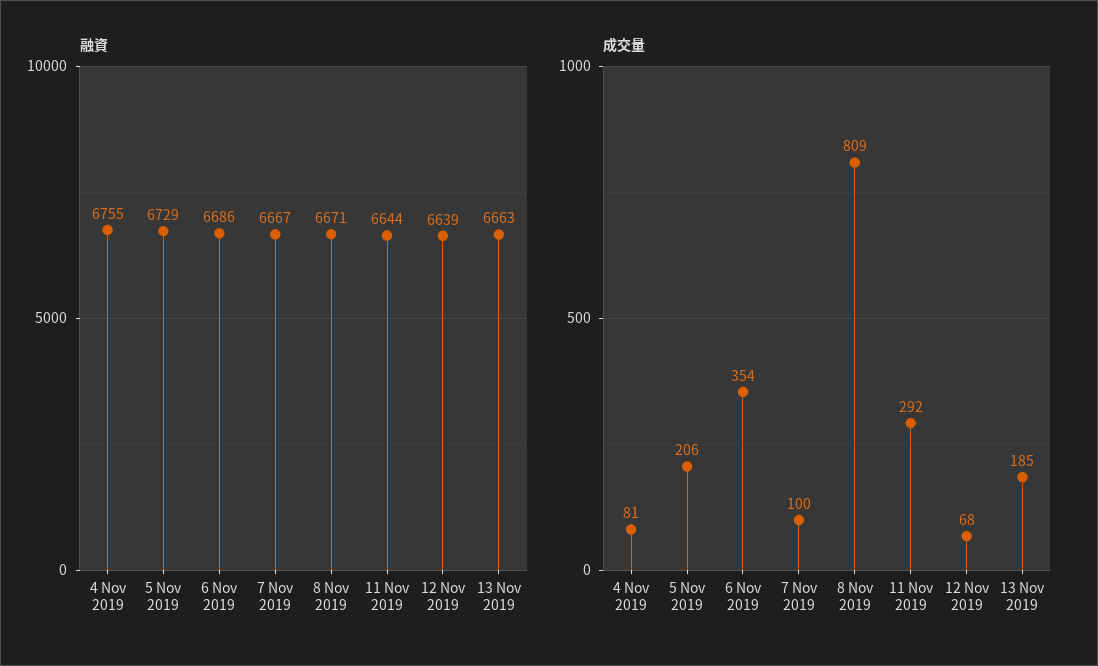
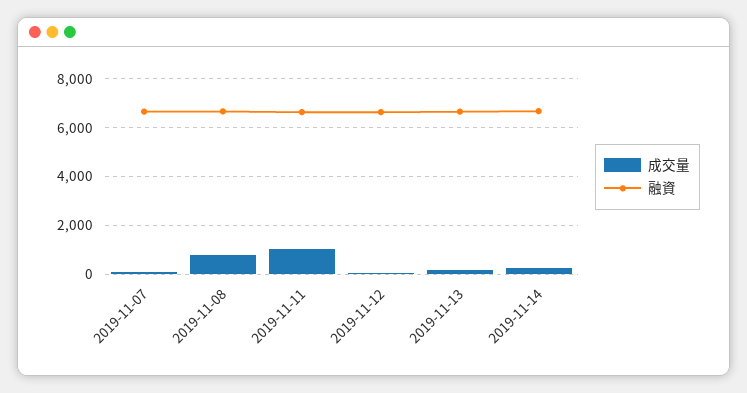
融資, 4 Nov 2019: 6755 -> none
融資, 5 Nov 2019: 6729 -> none
融資, 6 Nov 2019: 6686 -> none
成交量, 4 Nov 2019: 81 -> none
成交量, 5 Nov 2019: 206 -> none
成交量, 6 Nov 2019: 354 -> none
成交量, 11 Nov 2019: 292 -> 1000
成交量, 2019-11-14: none -> 250
融資, 2019-11-14: none -> 6750

